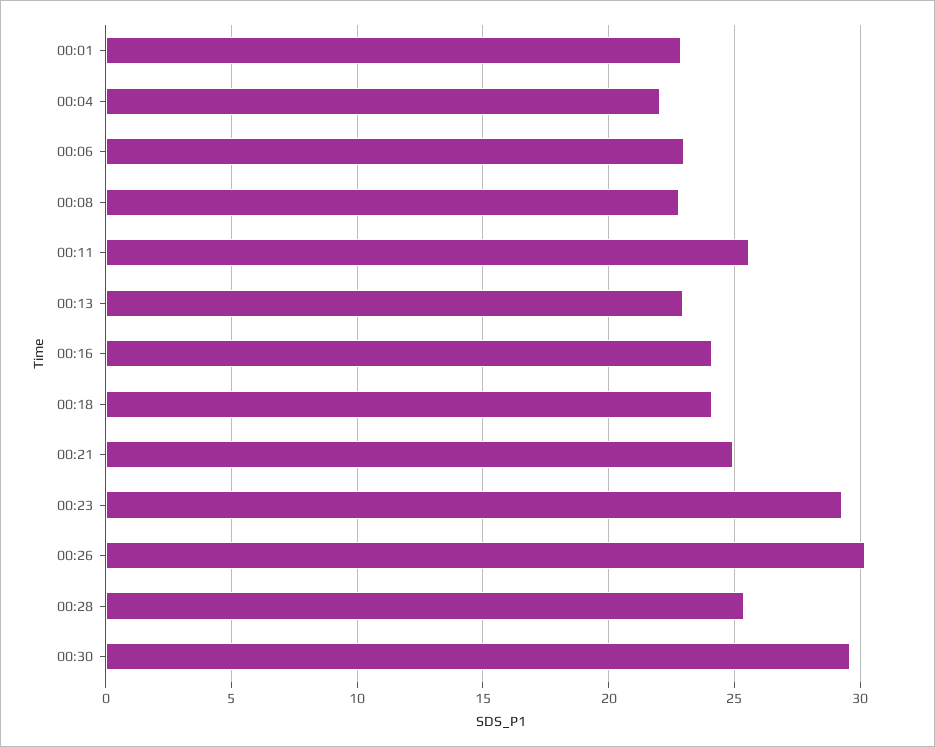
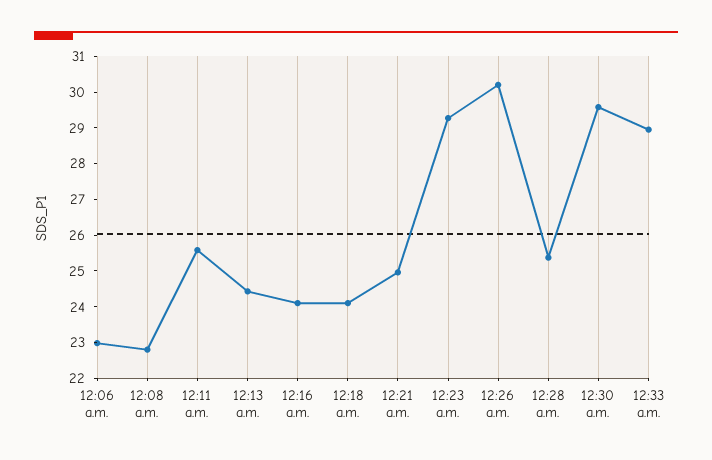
00:01: 23 -> none
00:04: 22 -> none
00:13: 23 -> 24.5
12:33 a.m.: none -> 29

